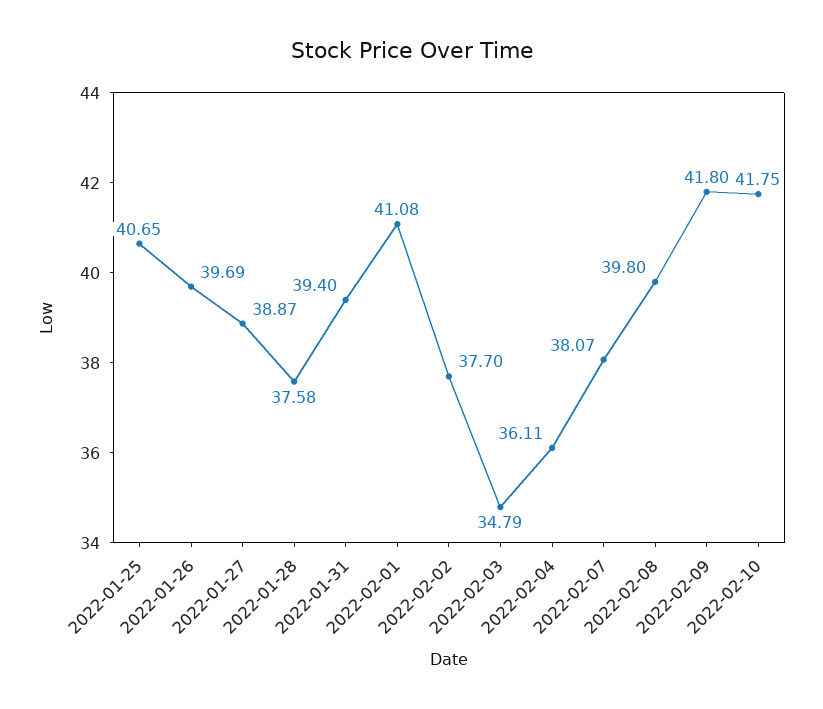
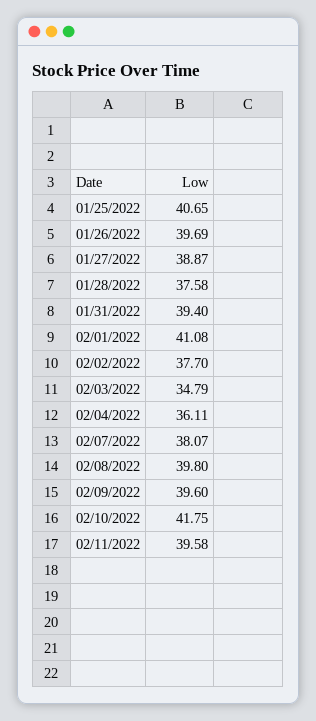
2022-02-09: 41.8 -> 39.6
02/11/2022: none -> 39.58

